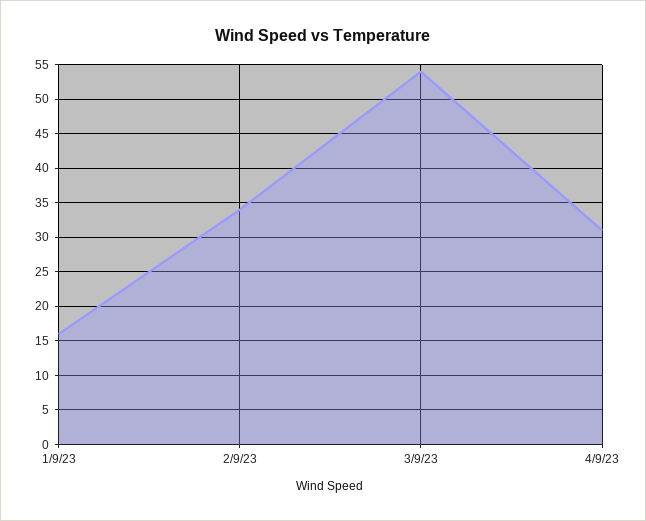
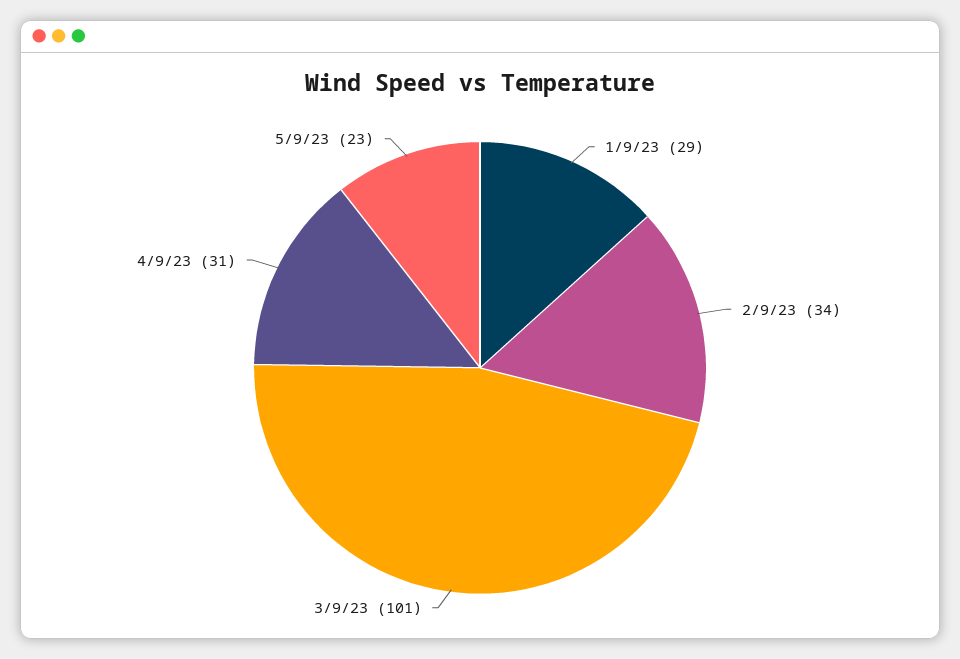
1/9/23: 16 -> 29
3/9/23: 54 -> 101
5/9/23: none -> 23

